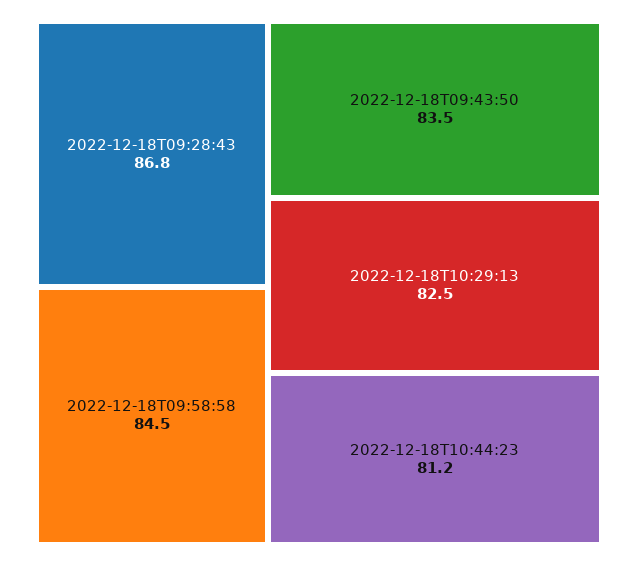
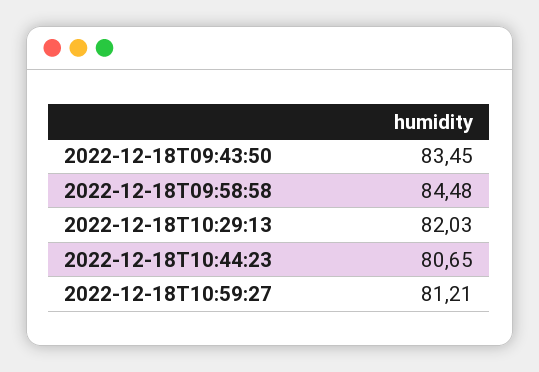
2022-12-18T09:28:43: 86.8 -> none
2022-12-18T10:29:13: 82.5 -> 82.03
2022-12-18T10:44:23: 81.2 -> 80.65
2022-12-18T10:59:27: none -> 81.21

